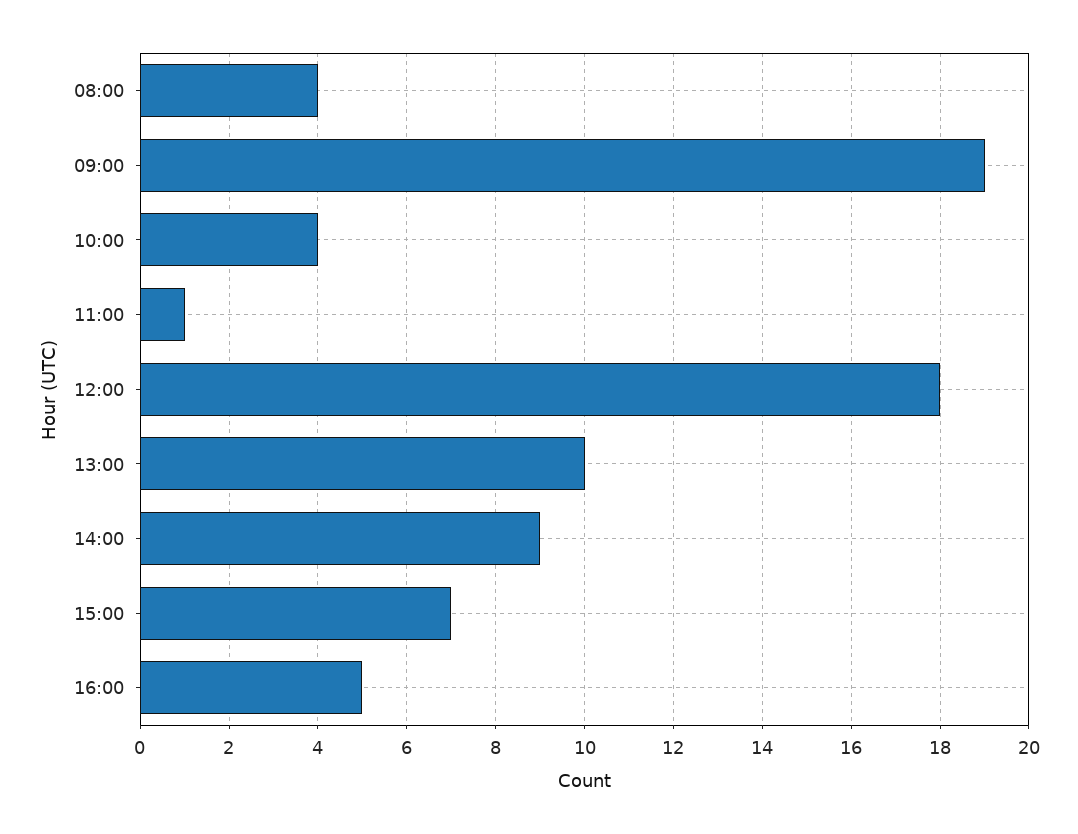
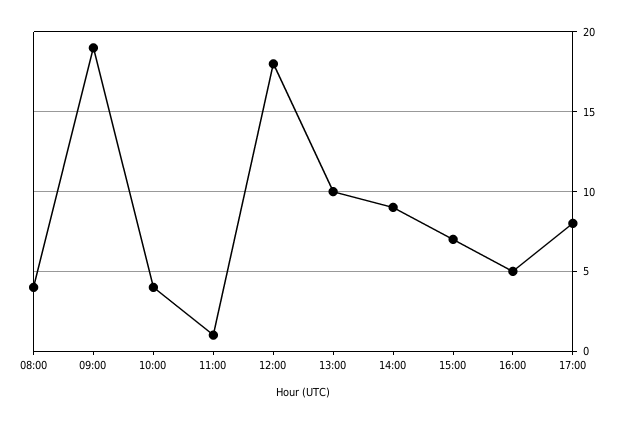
17:00: none -> 8

